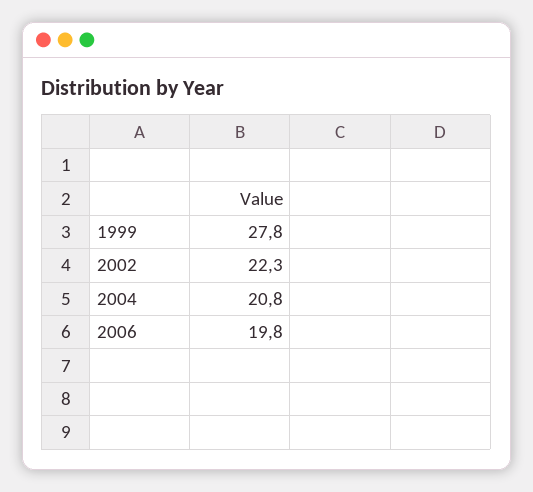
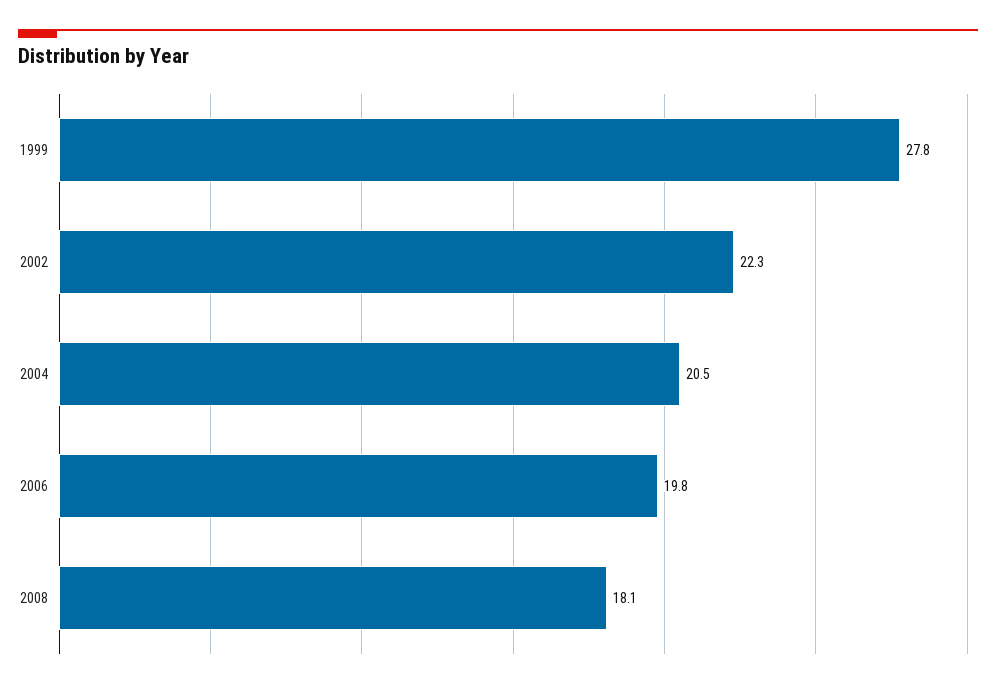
2004: 20.8 -> 20.5
2008: none -> 18.1

